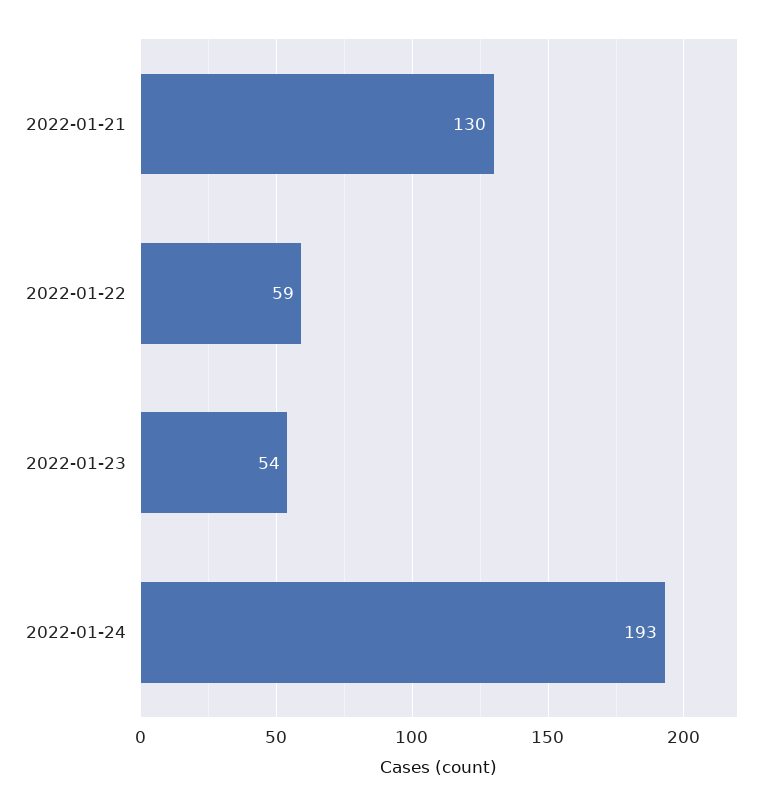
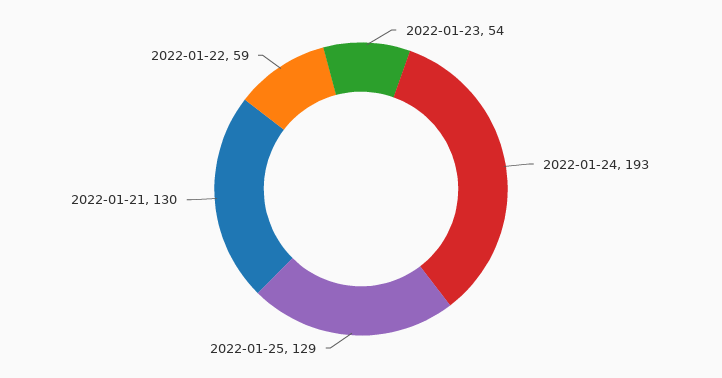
2022-01-25: none -> 129

